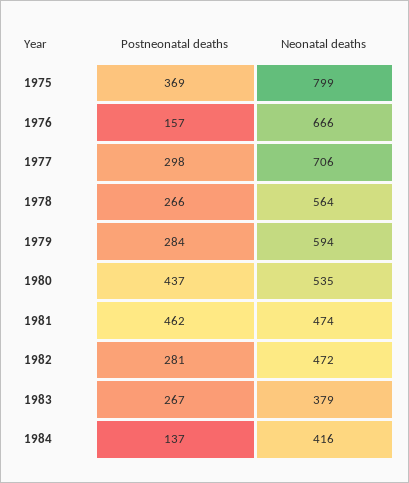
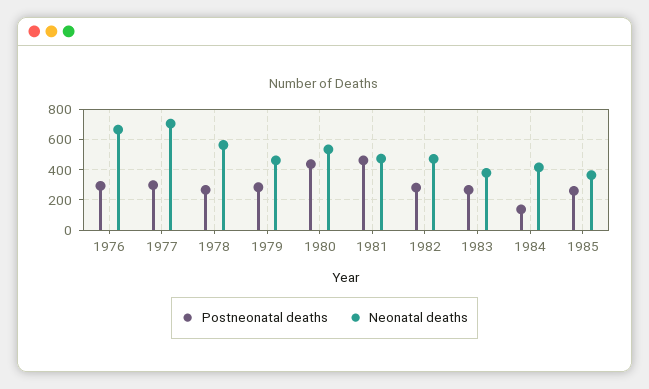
Postneonatal deaths, 1975: 369 -> none
Neonatal deaths, 1975: 799 -> none
Postneonatal deaths, 1976: 157 -> 300
Neonatal deaths, 1979: 594 -> 450
Postneonatal deaths, 1985: none -> 250
Neonatal deaths, 1985: none -> 350

